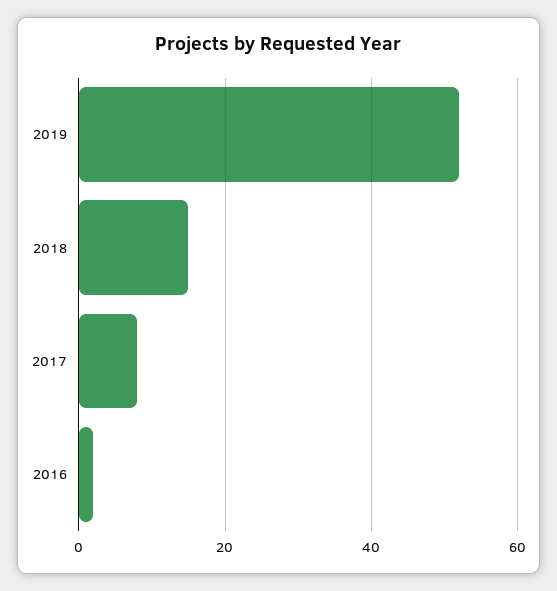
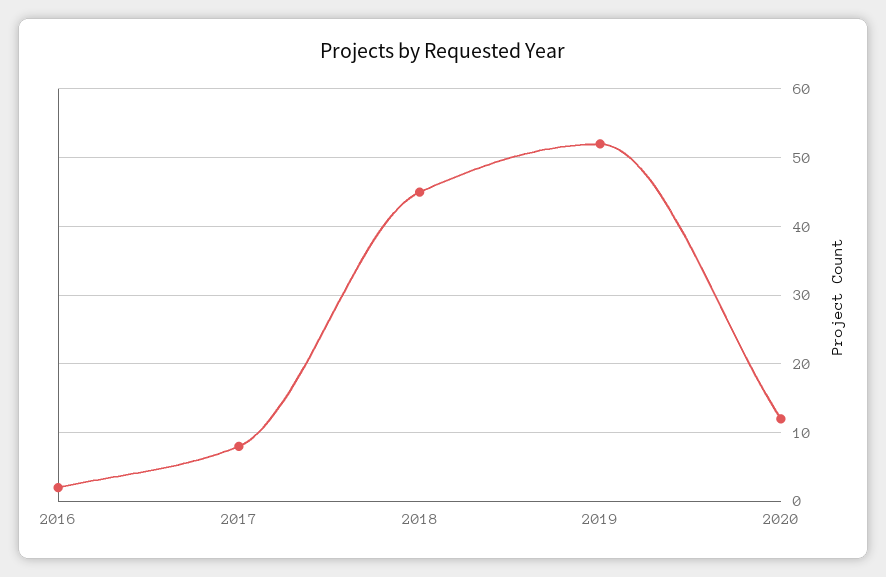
2018: 15 -> 45
2020: none -> 12

